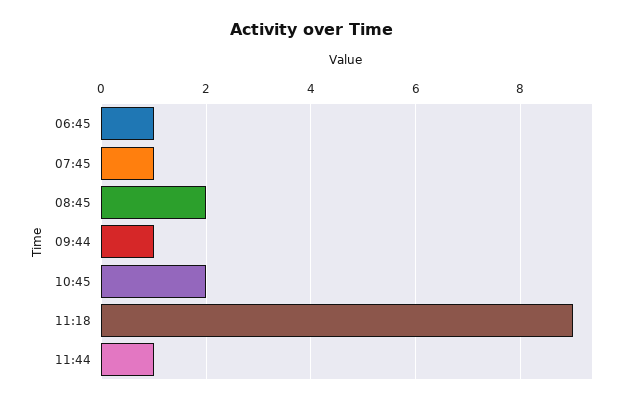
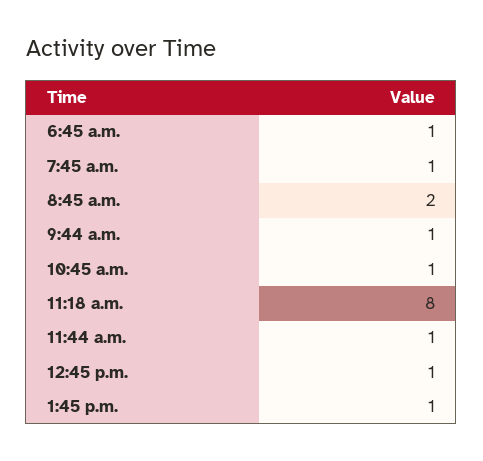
10:45: 2 -> 1
11:18: 9 -> 8
12:45 p.m.: none -> 1
1:45 p.m.: none -> 1

